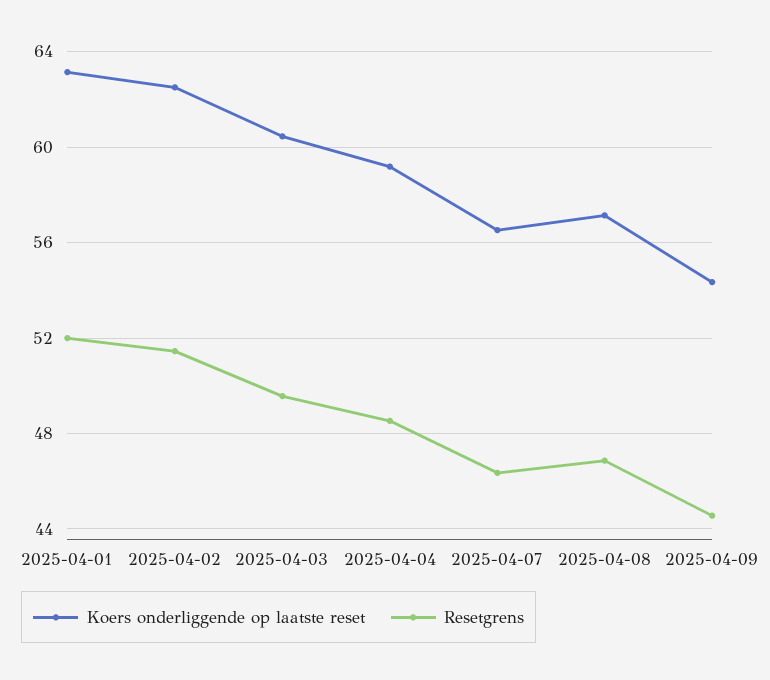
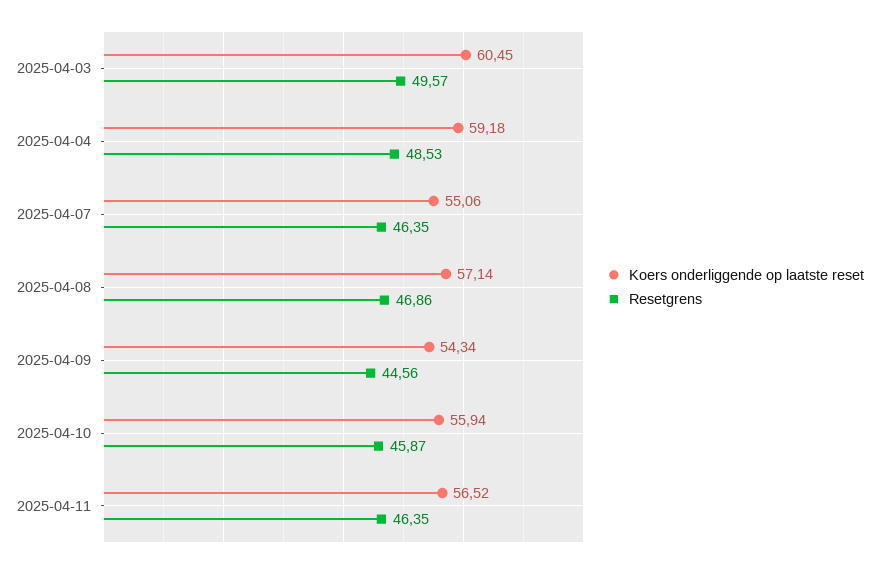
Koers onderliggende op laatste reset, 2025-04-01: 63 -> none
Resetgrens, 2025-04-01: 52 -> none
Koers onderliggende op laatste reset, 2025-04-02: 62.5 -> none
Resetgrens, 2025-04-02: 51.5 -> none
Koers onderliggende op laatste reset, 2025-04-07: 56.5 -> 55.06
Koers onderliggende op laatste reset, 2025-04-10: none -> 55.94
Resetgrens, 2025-04-10: none -> 45.87
Koers onderliggende op laatste reset, 2025-04-11: none -> 56.52
Resetgrens, 2025-04-11: none -> 46.35

